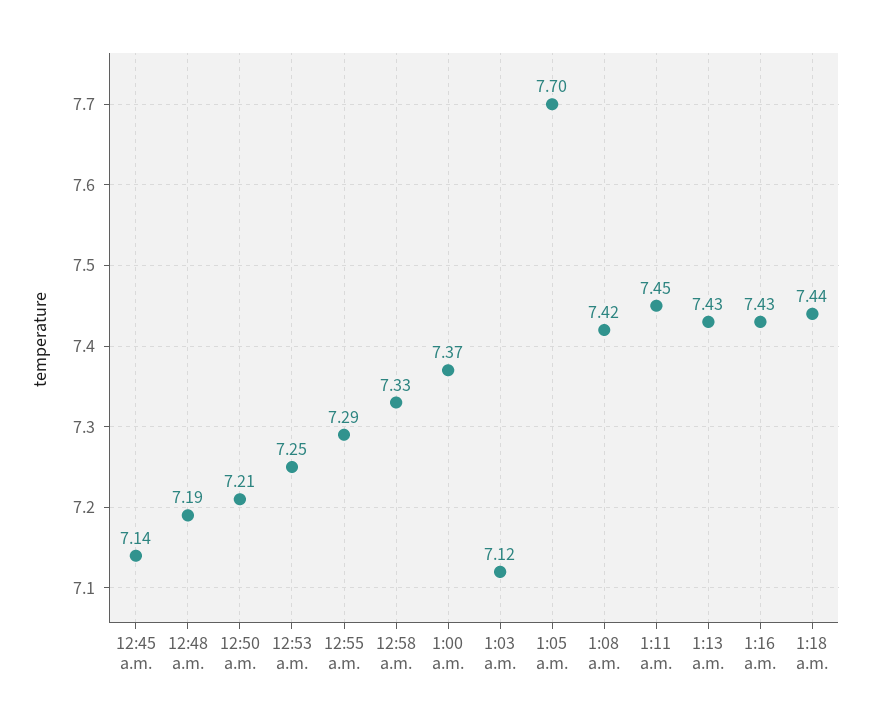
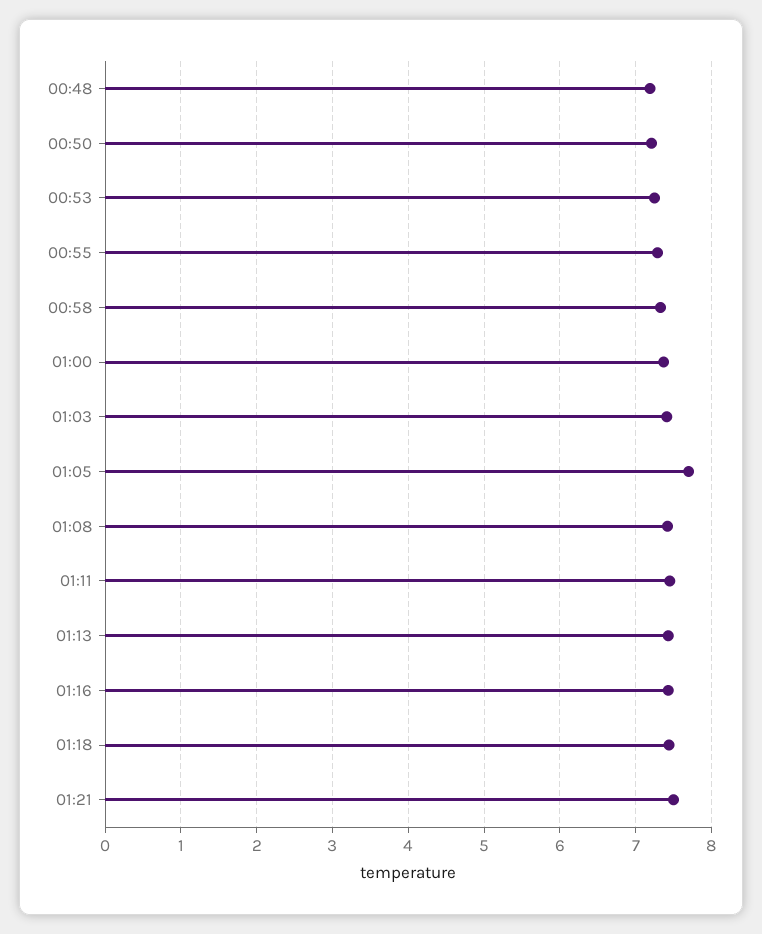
12:45 a.m.: 7.14 -> none
1:03 a.m.: 7.12 -> 7.4
01:21: none -> 7.5

